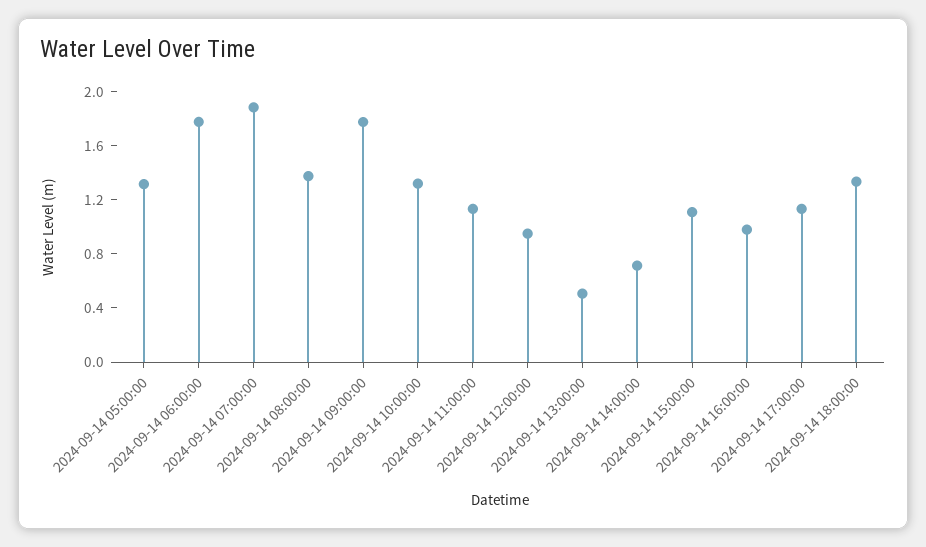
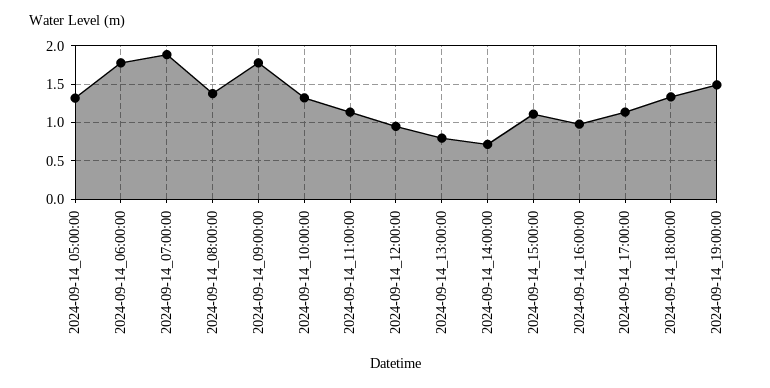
2024-09-14 13:00:00: 0.5 -> 0.8
2024-09-14_19:00:00: none -> 1.5

